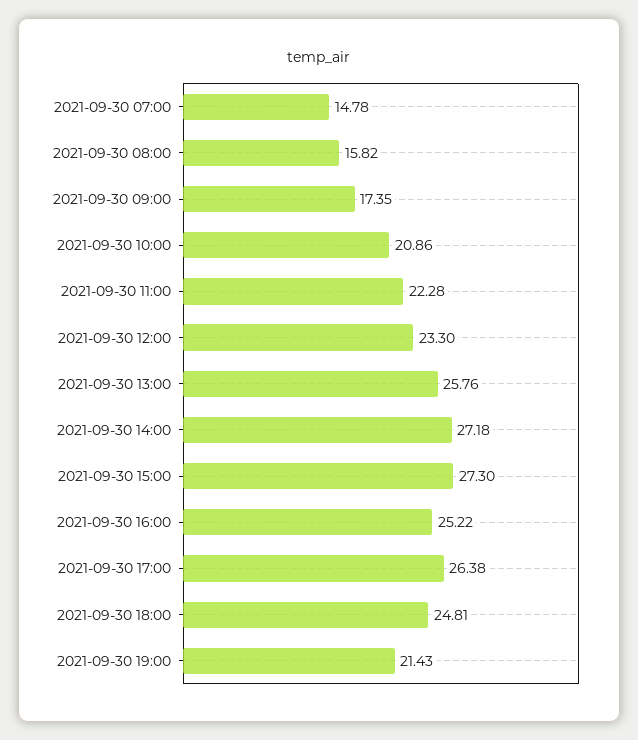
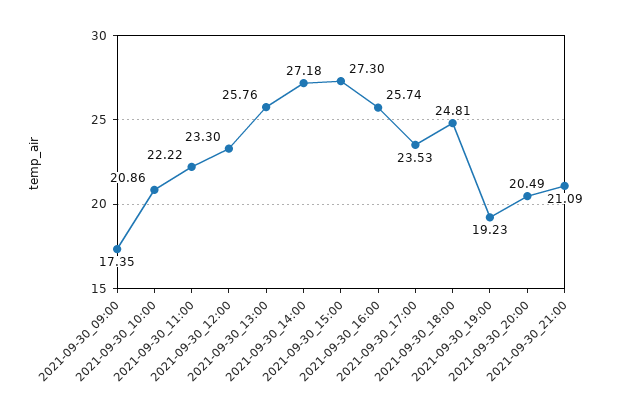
2021-09-30 07:00: 14.78 -> none
2021-09-30 08:00: 15.82 -> none
2021-09-30 11:00: 22.28 -> 22.22
2021-09-30 16:00: 25.22 -> 25.74
2021-09-30 17:00: 26.38 -> 23.53
2021-09-30 19:00: 21.43 -> 19.23
2021-09-30_20:00: none -> 20.49
2021-09-30_21:00: none -> 21.09

